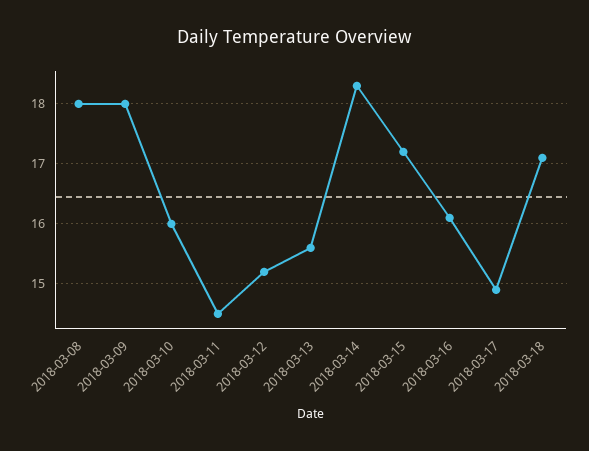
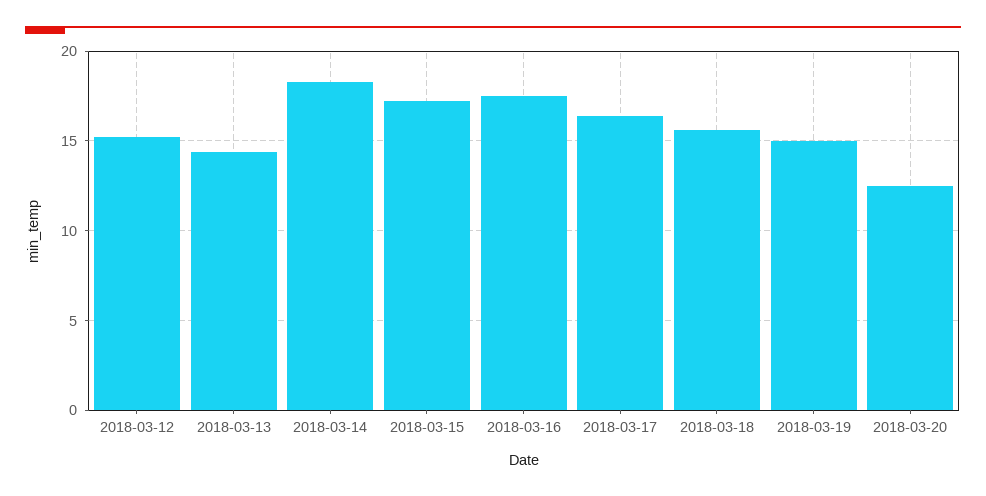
2018-03-08: 18 -> none
2018-03-09: 18 -> none
2018-03-10: 16 -> none
2018-03-11: 14.5 -> none
2018-03-13: 15.6 -> 14.5
2018-03-16: 16.1 -> 17.5
2018-03-17: 14.9 -> 16.5
2018-03-18: 17.1 -> 15.5
2018-03-19: none -> 15
2018-03-20: none -> 12.5

